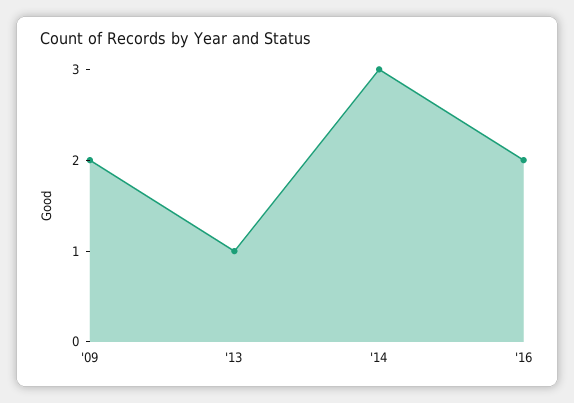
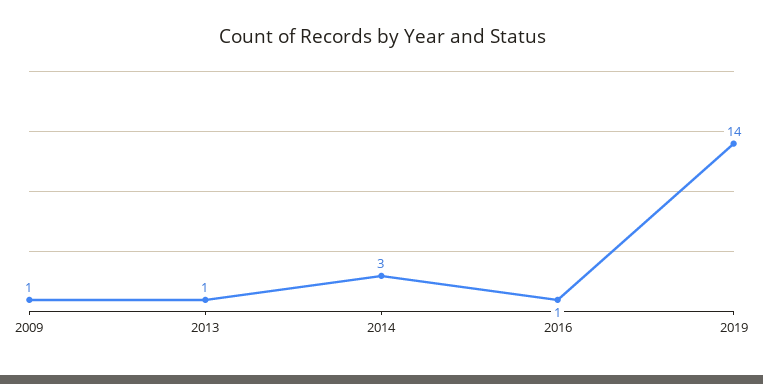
'09: 2 -> 1
'16: 2 -> 1
2019: none -> 14

